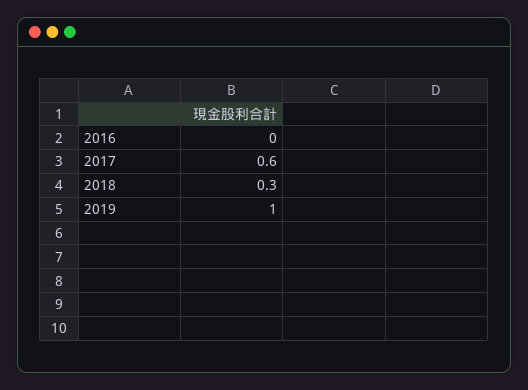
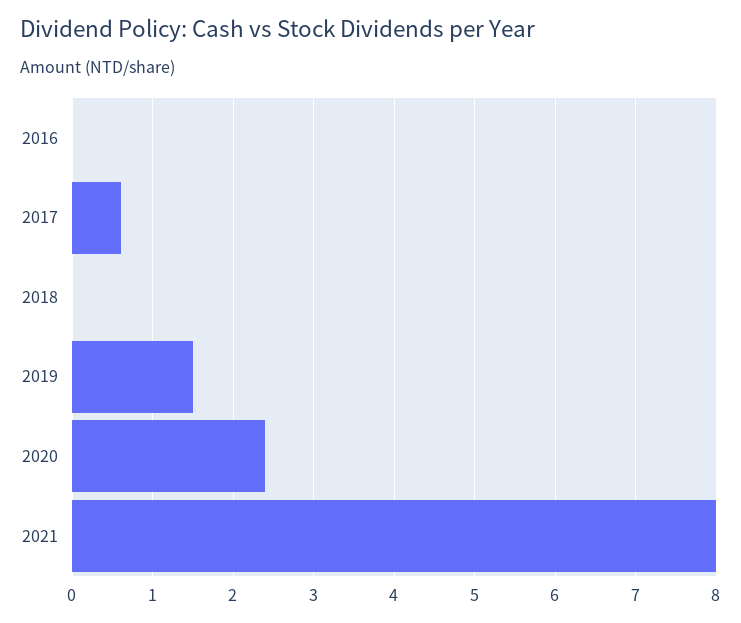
2018: 0.3 -> 0
2019: 1 -> 1.5
2020: none -> 2.4
2021: none -> 8

